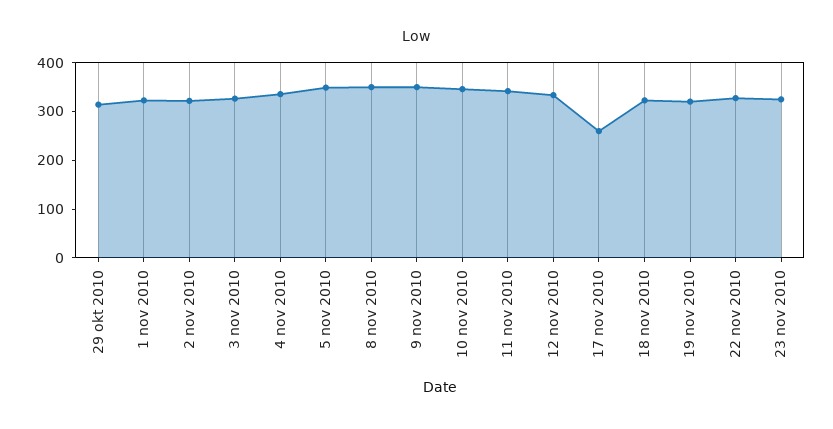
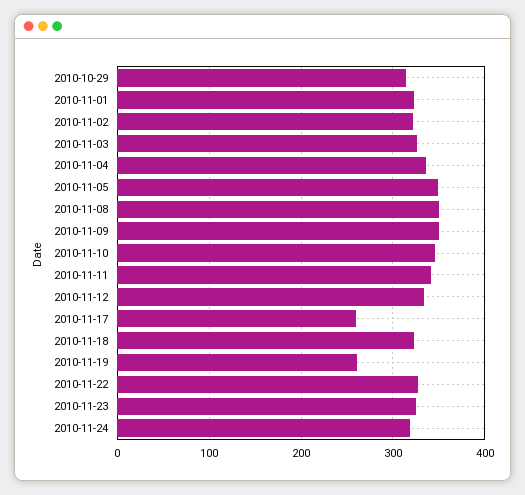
19 nov 2010: 320 -> 260
2010-11-24: none -> 320

